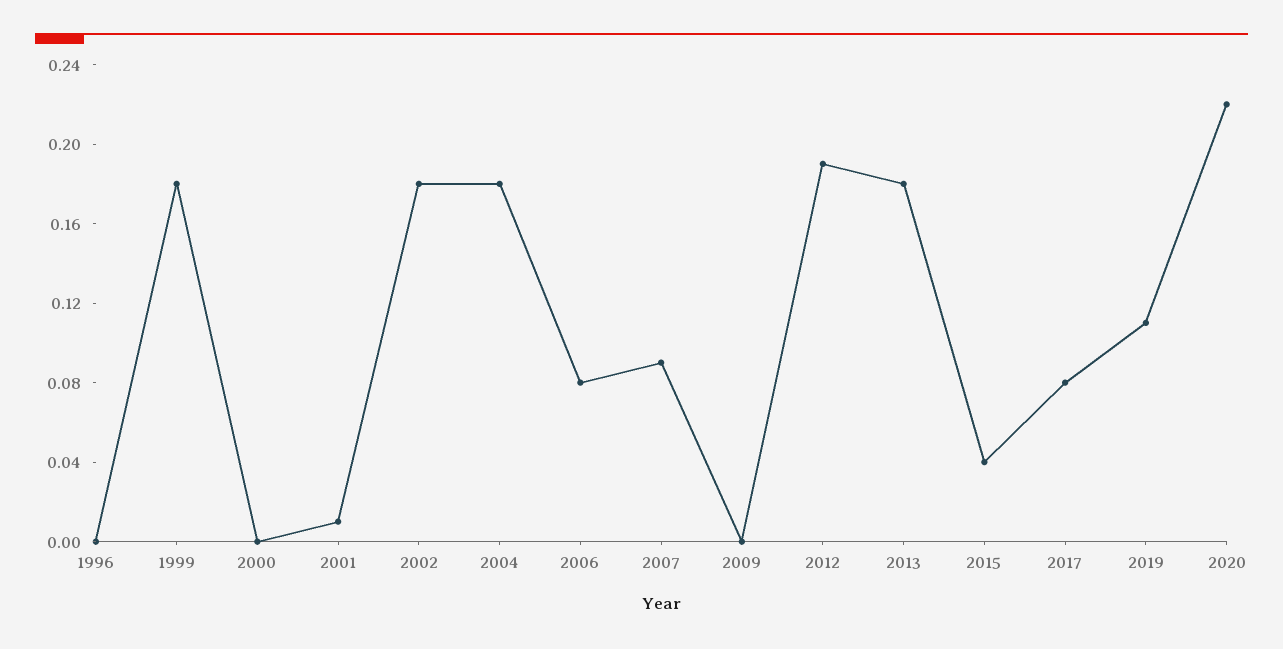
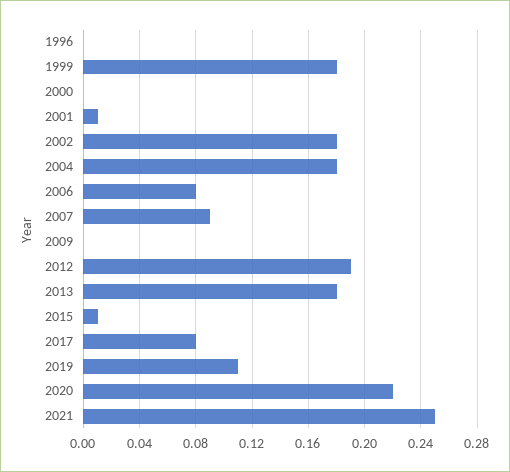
2015: 0.04 -> 0.01
2021: none -> 0.25

